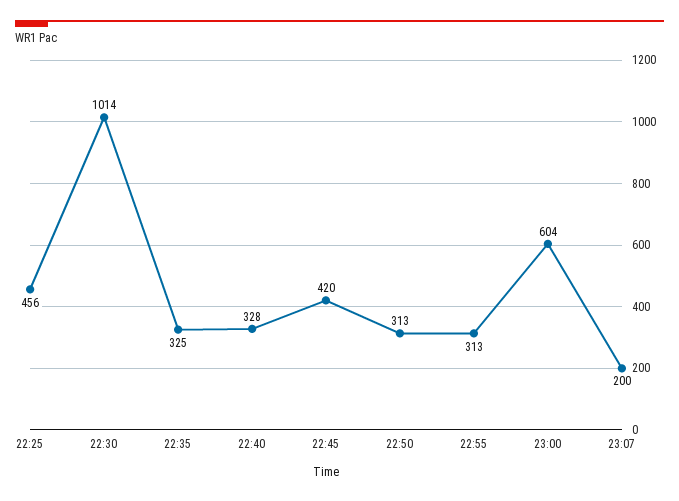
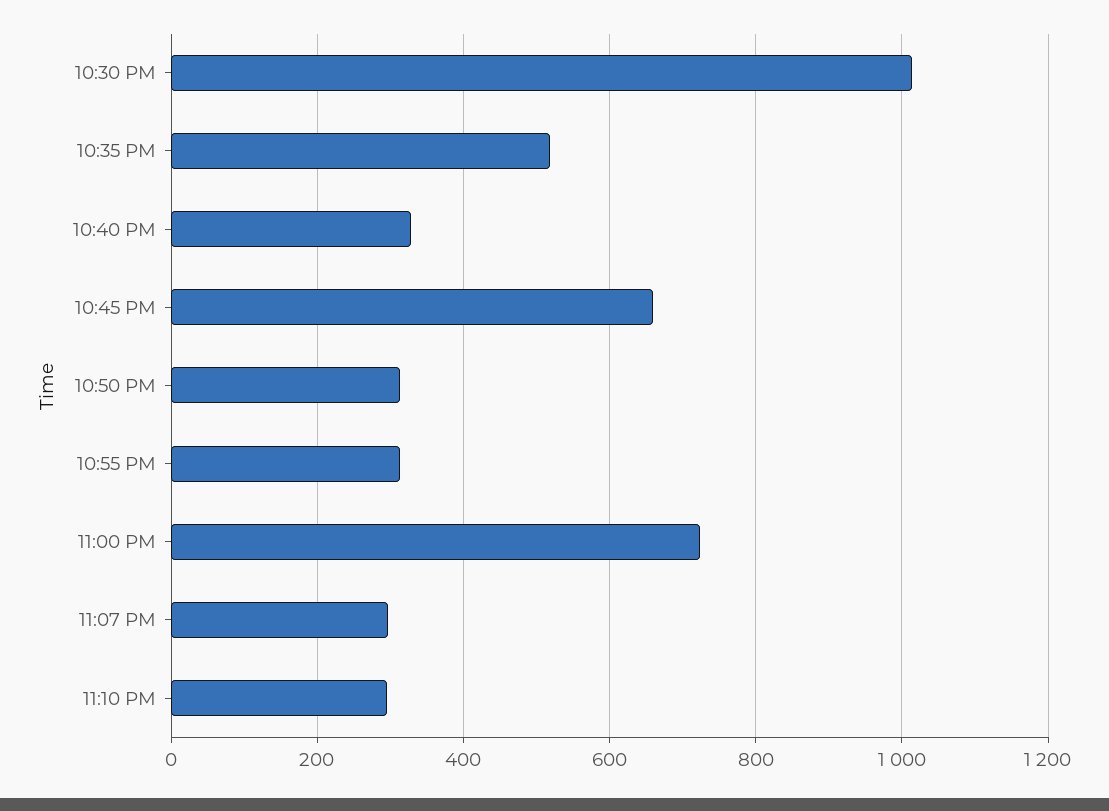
22:25: 456 -> none
22:35: 325 -> 520
22:45: 420 -> 660
23:00: 604 -> 720
23:07: 200 -> 300
11:10 PM: none -> 300

